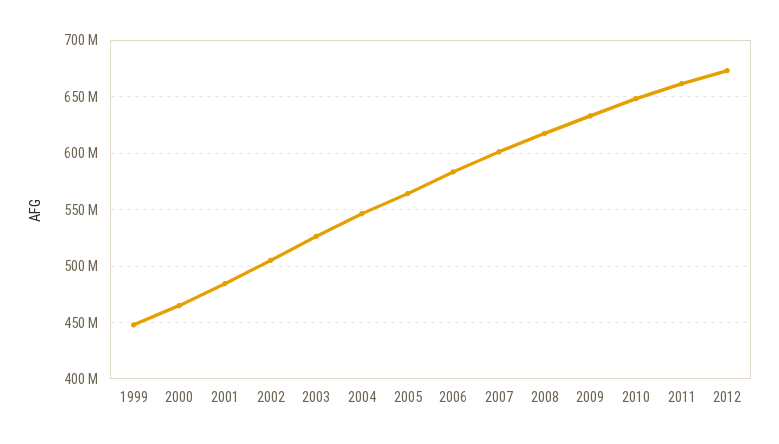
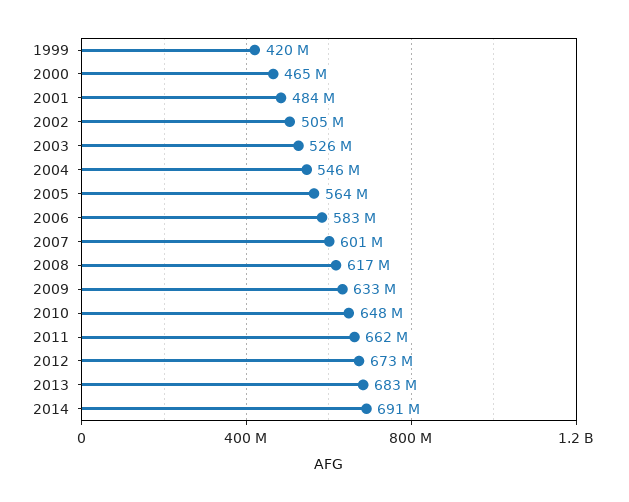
1999: 450000000 -> 420000000
2013: none -> 683000000
2014: none -> 691000000

